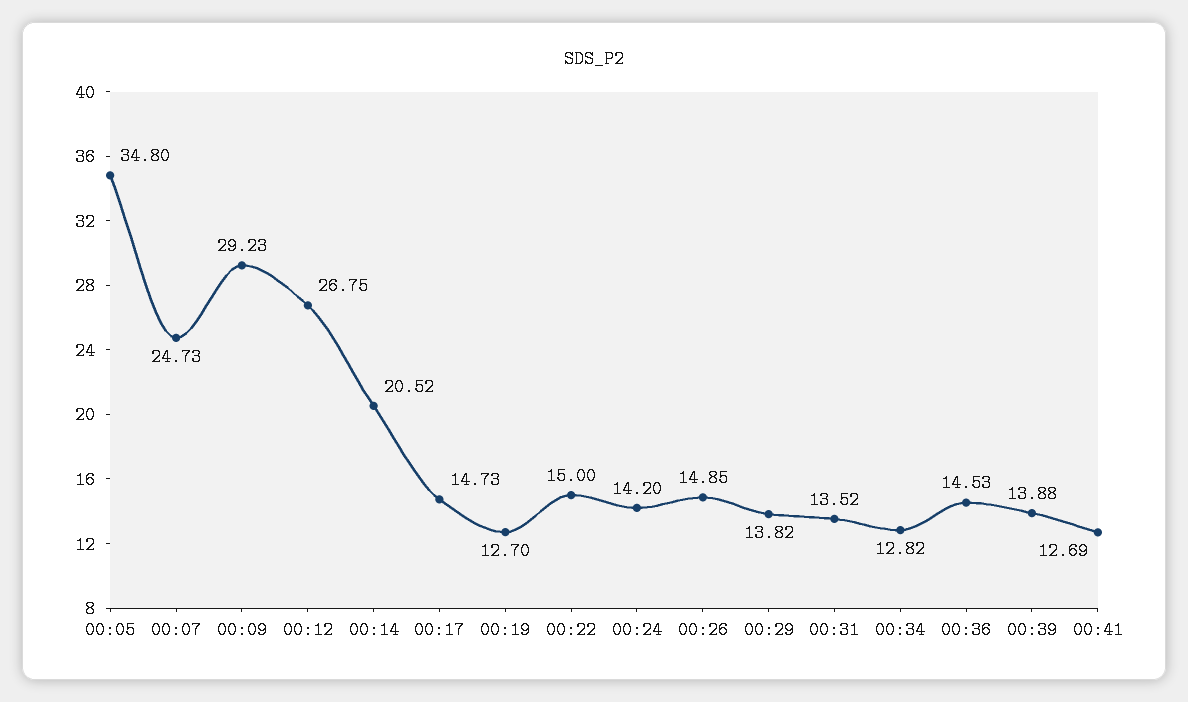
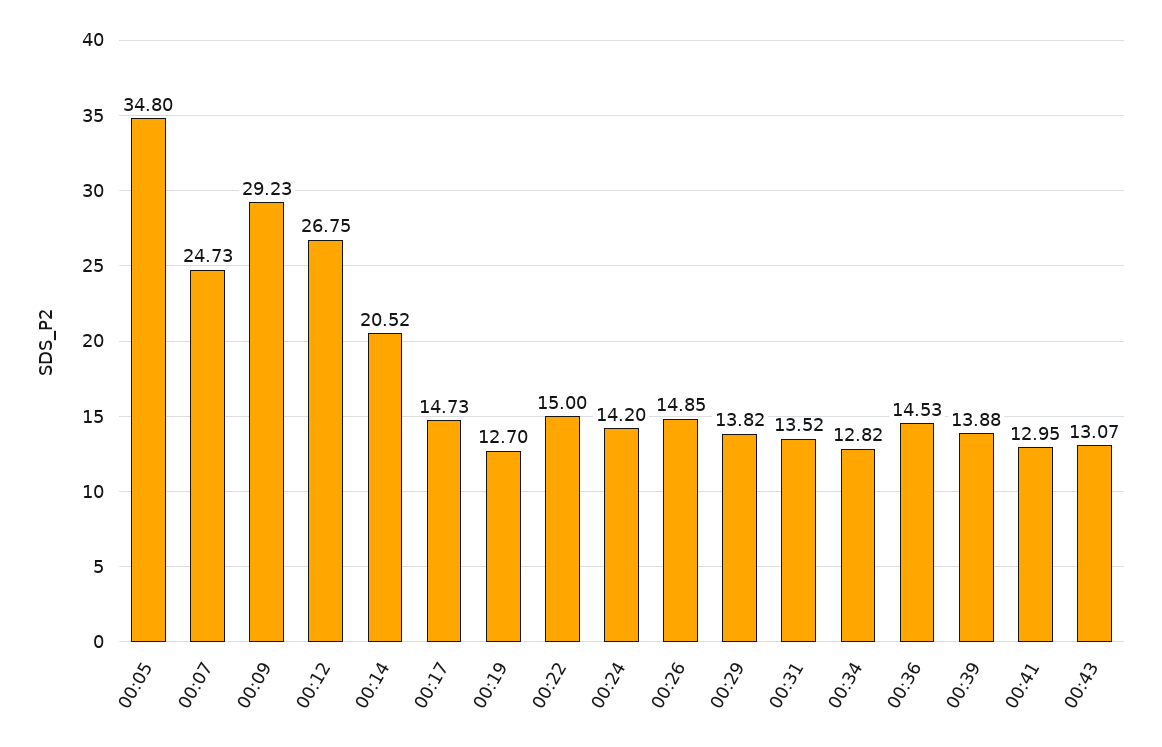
00:41: 12.69 -> 12.95
00:43: none -> 13.07

